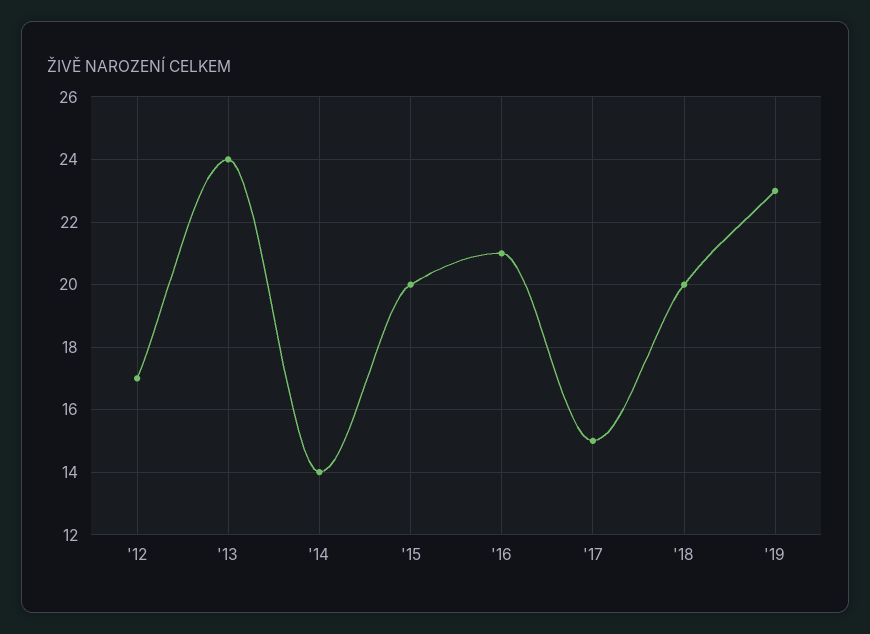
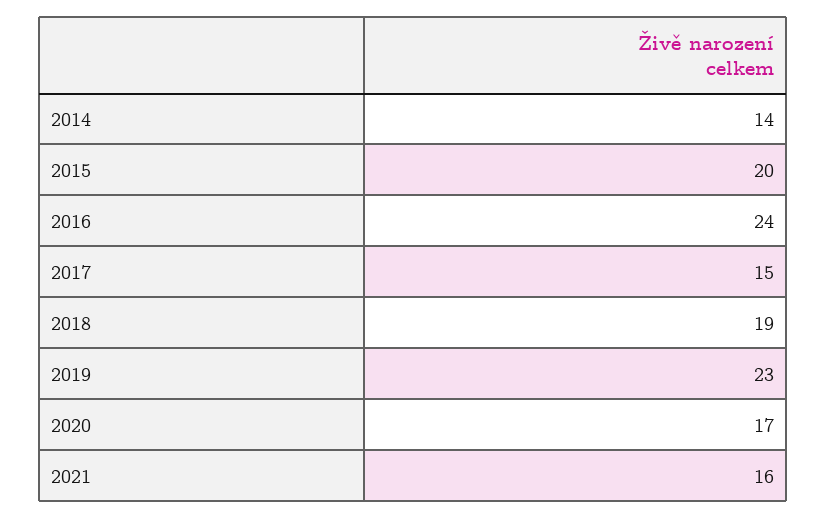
'12: 17 -> none
'13: 24 -> none
'16: 21 -> 24
'18: 20 -> 19
2020: none -> 17
2021: none -> 16

